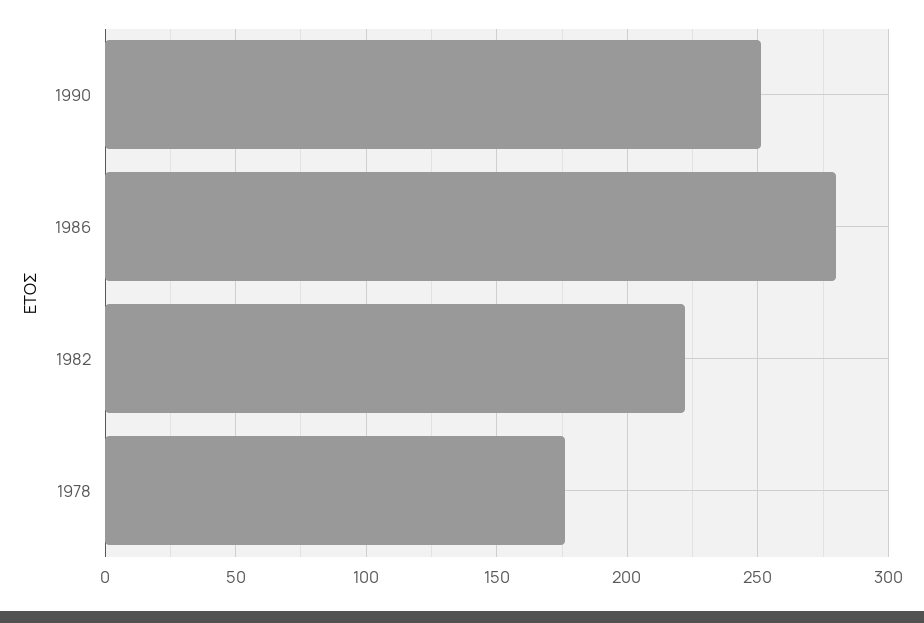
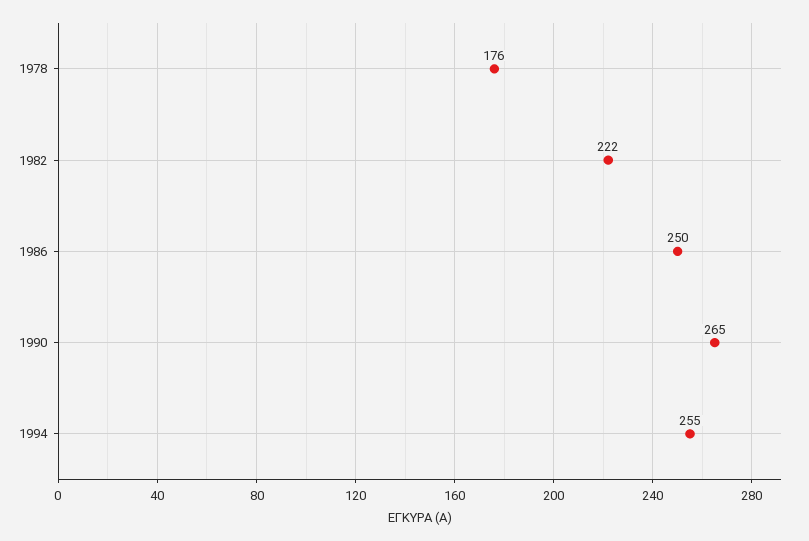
1990: 250 -> 265
1986: 280 -> 250
1994: none -> 255

